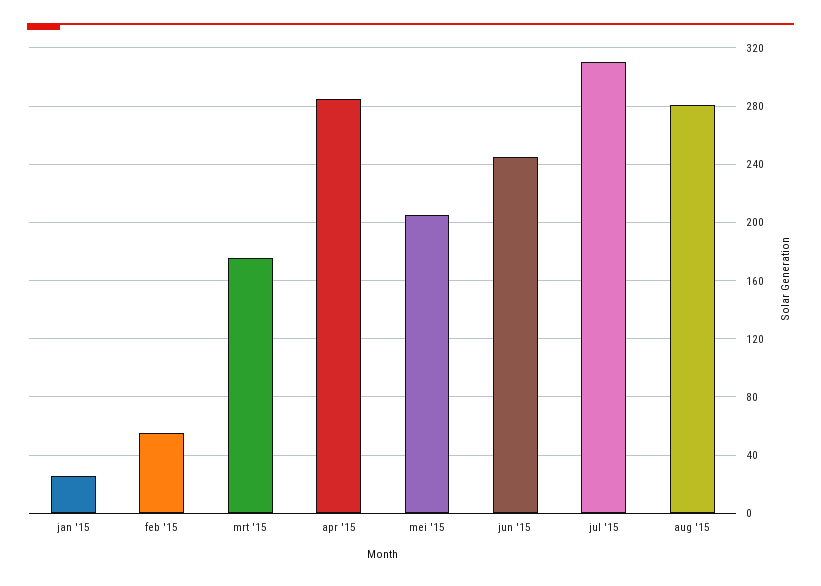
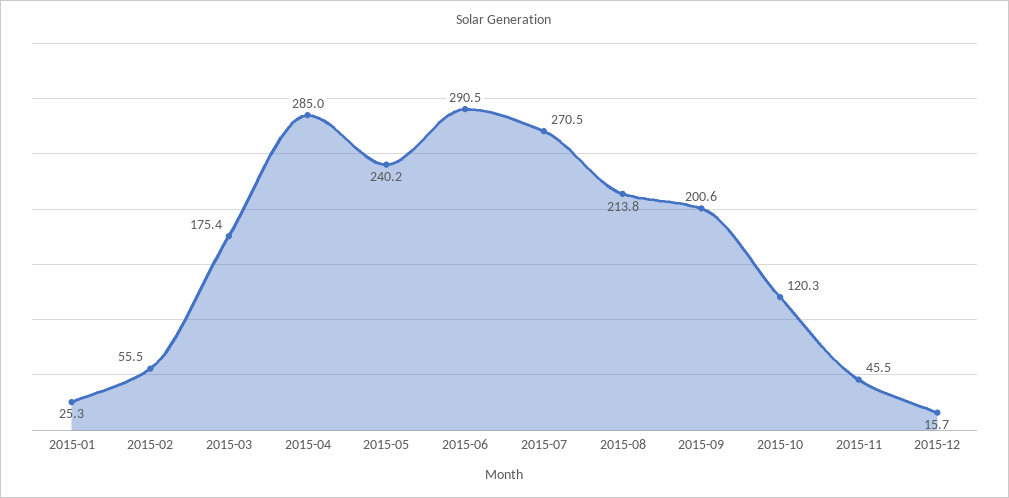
mei '15: 205 -> 240.2
jun '15: 245 -> 290.5
jul '15: 310 -> 270.5
aug '15: 280 -> 213.8
2015-09: none -> 200.6
2015-10: none -> 120.3
2015-11: none -> 45.5
2015-12: none -> 15.7

